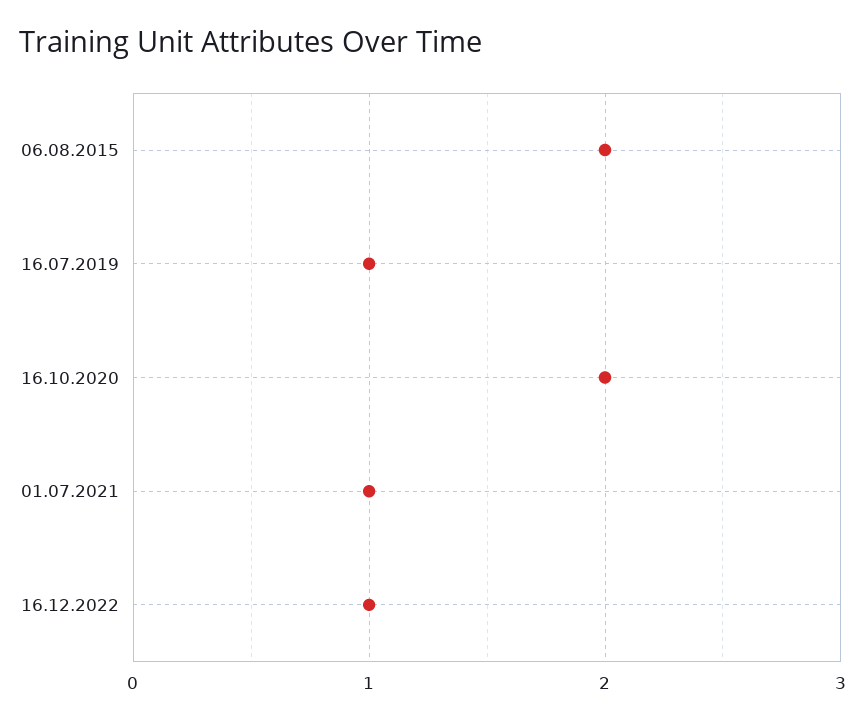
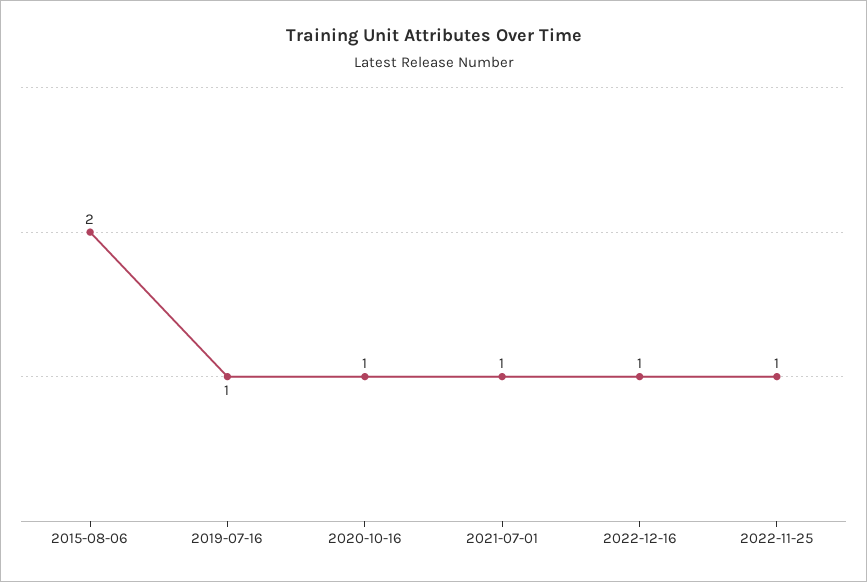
16.10.2020: 2 -> 1
2022-11-25: none -> 1

